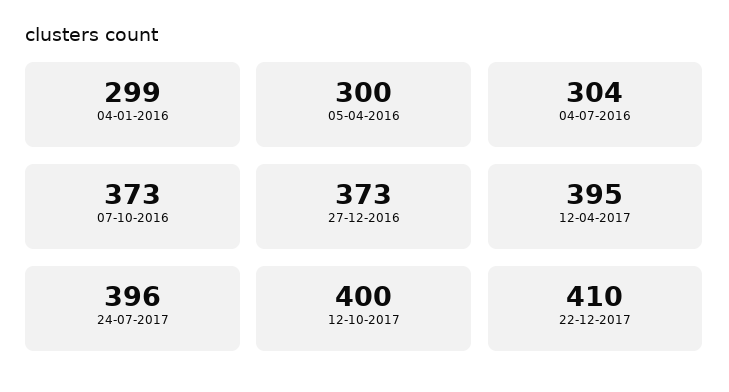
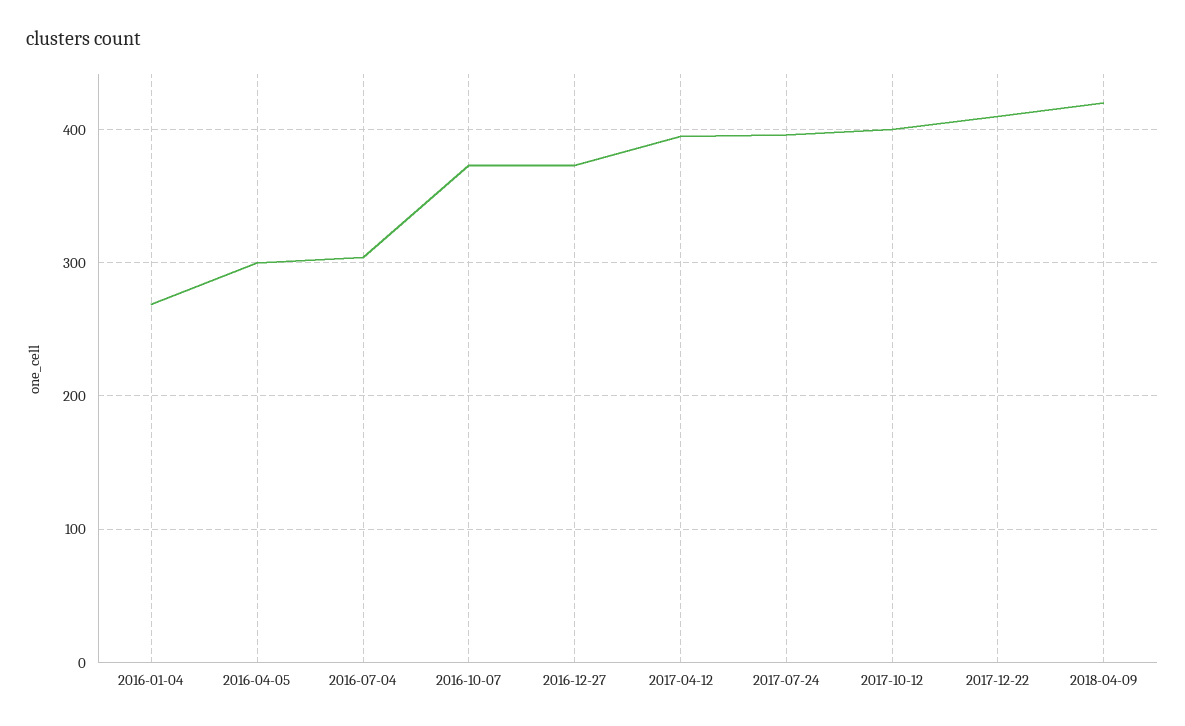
04-01-2016: 299 -> 270
2018-04-09: none -> 420

